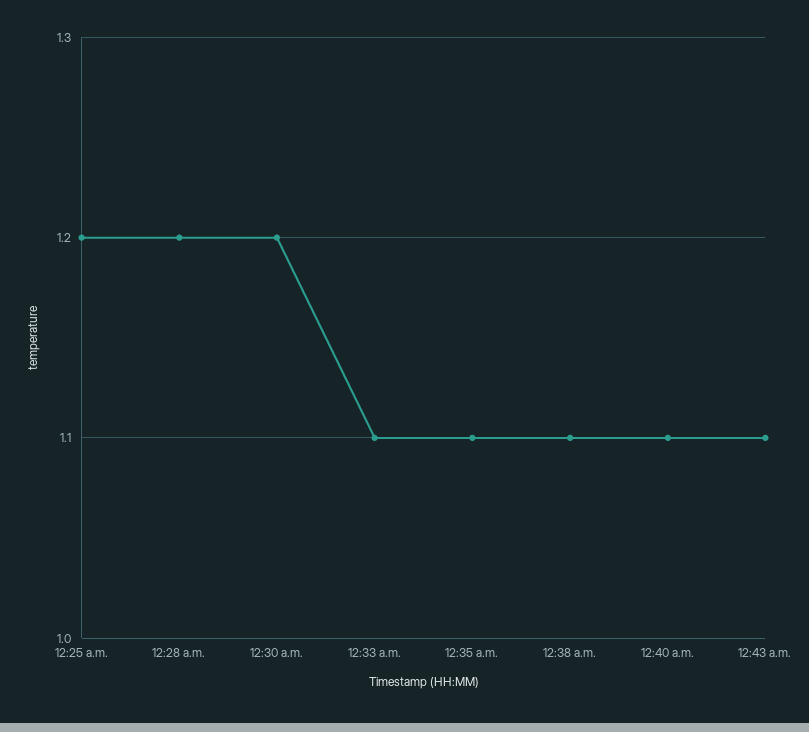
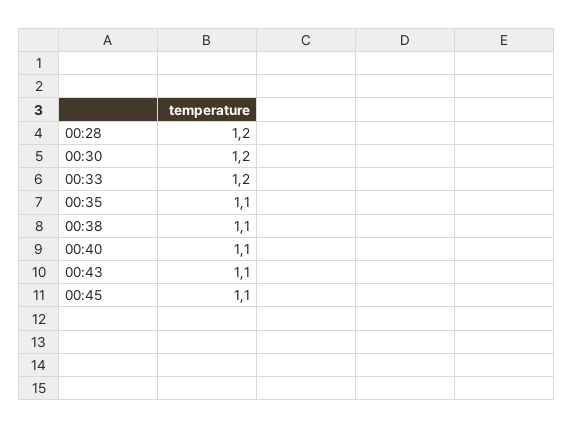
12:25 a.m.: 1.2 -> none
12:33 a.m.: 1.1 -> 1.2
00:45: none -> 1.1

